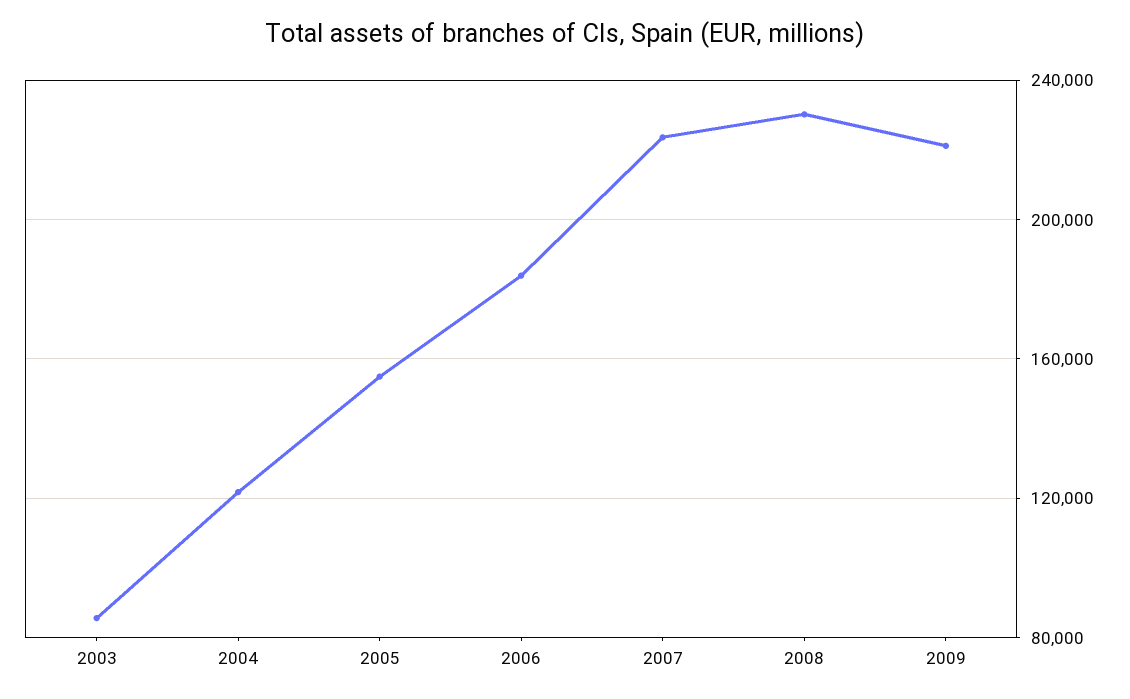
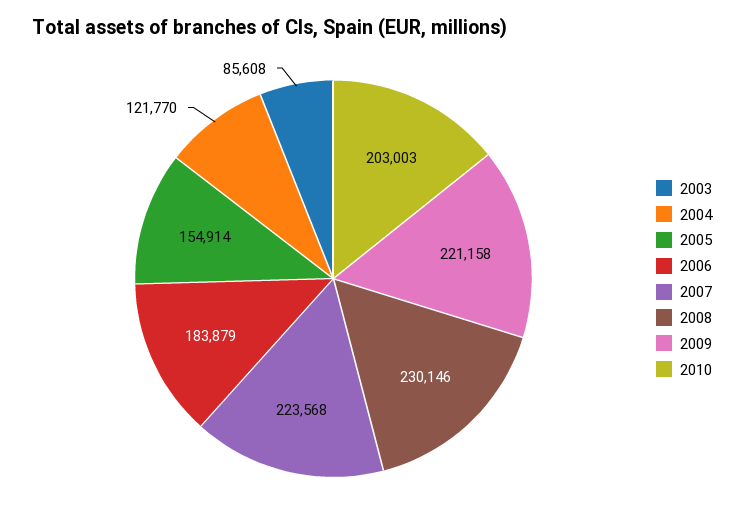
2010: none -> 203003

